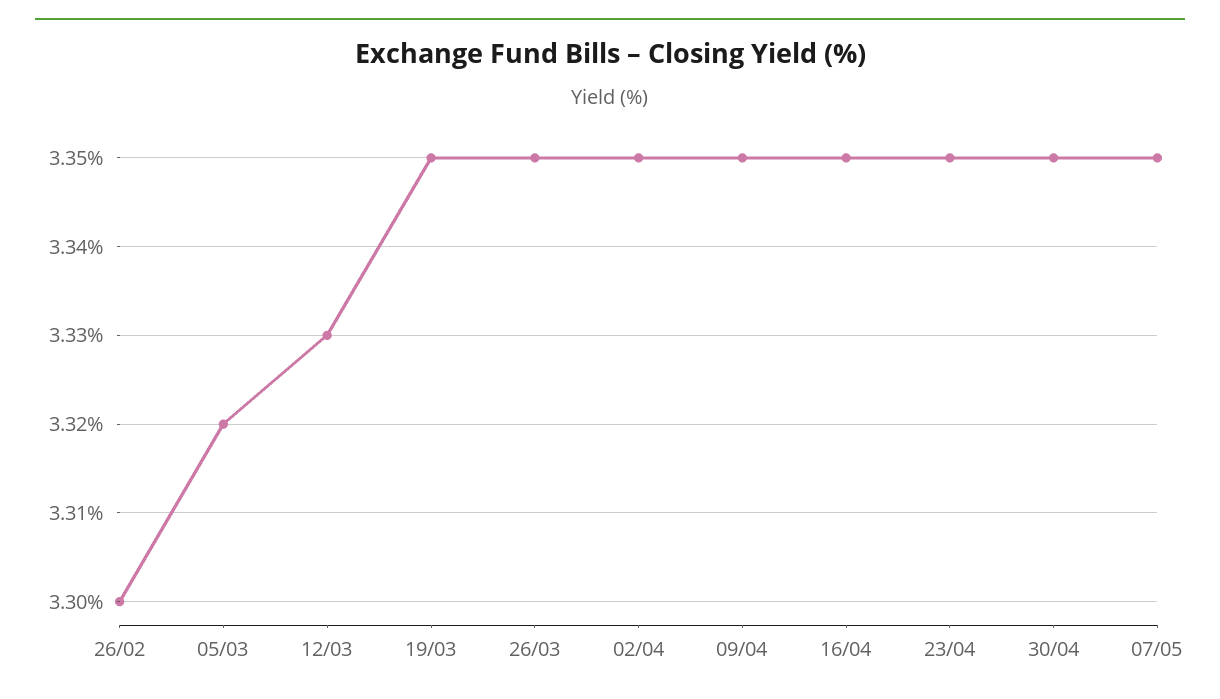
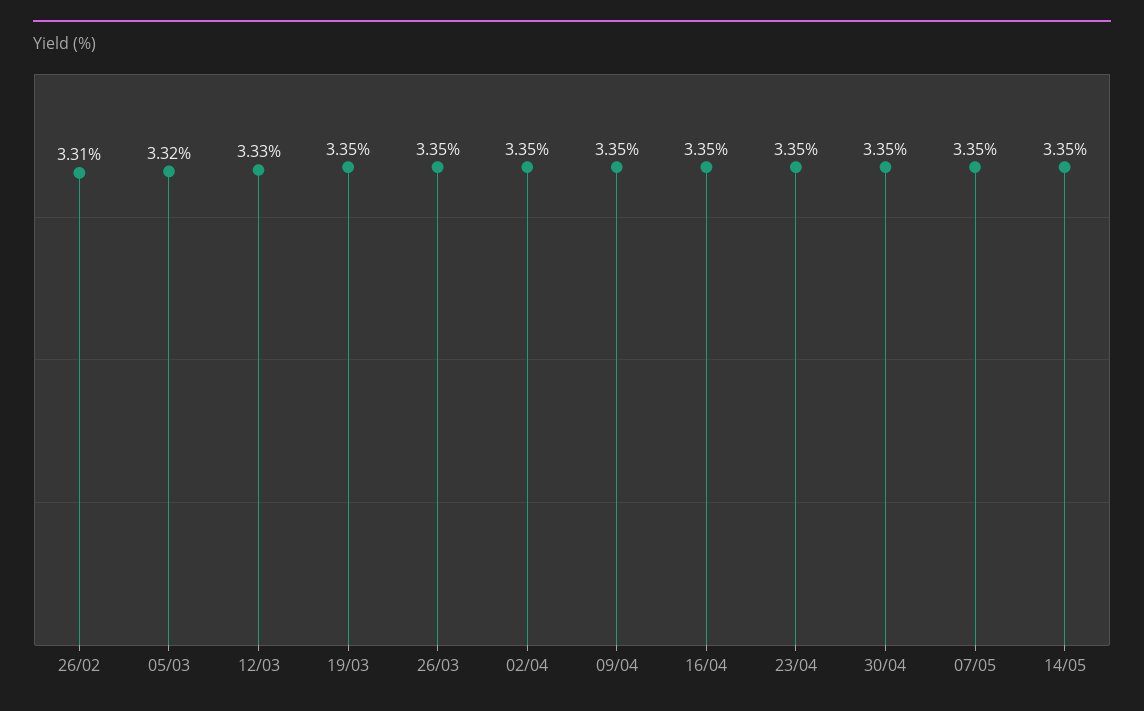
26/02: 3.3 -> 3.31
14/05: none -> 3.35

